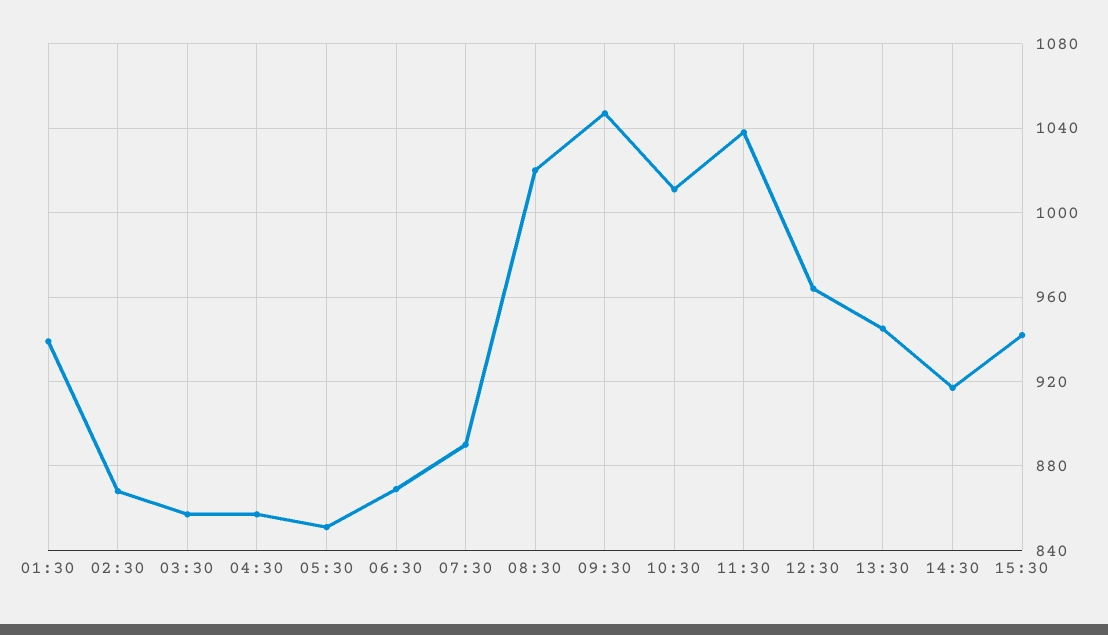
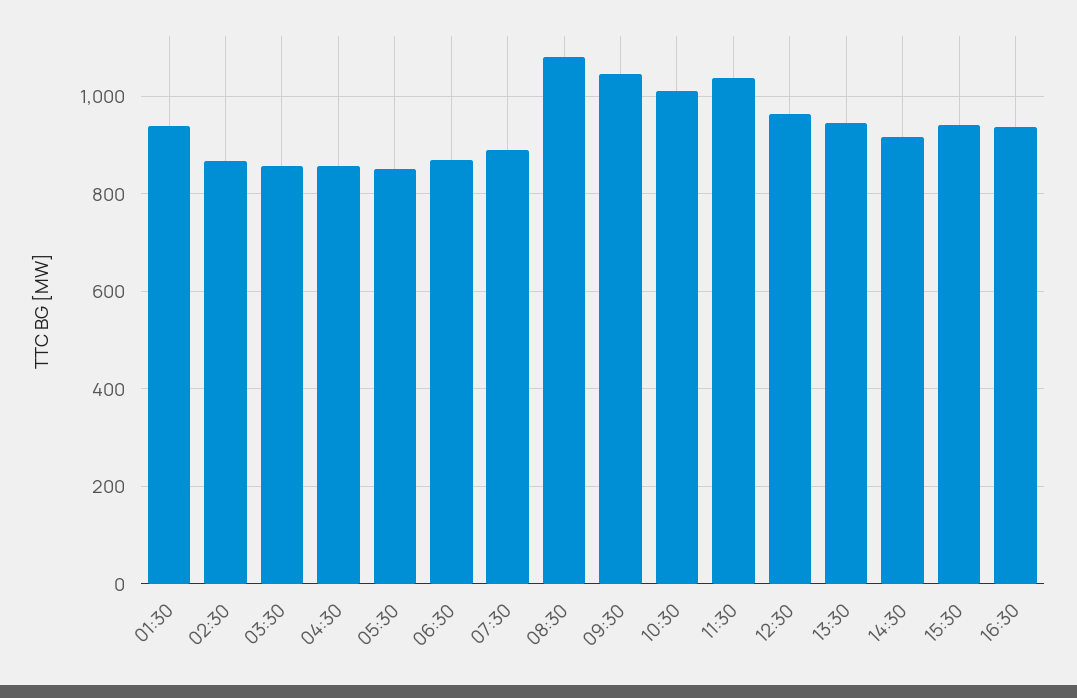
08:30: 1020 -> 1080
16:30: none -> 940

